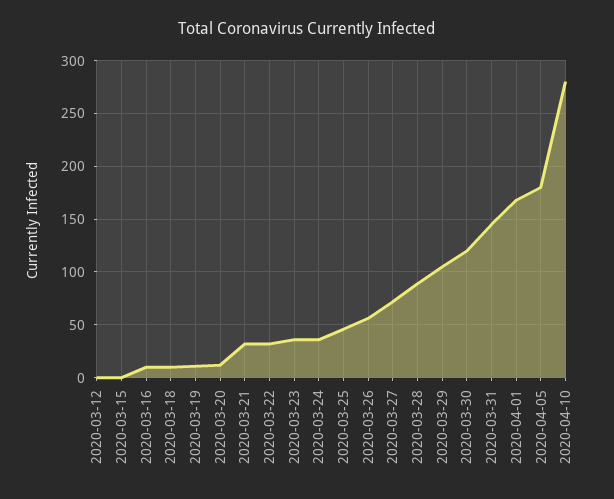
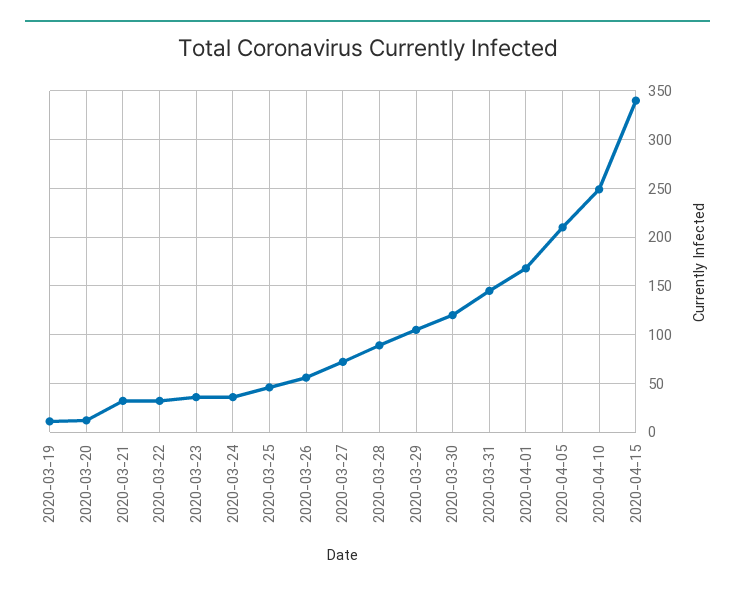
2020-03-12: 0 -> none
2020-03-15: 0 -> none
2020-03-16: 10 -> none
2020-03-18: 10 -> none
2020-04-05: 180 -> 210
2020-04-10: 280 -> 250
2020-04-15: none -> 340

